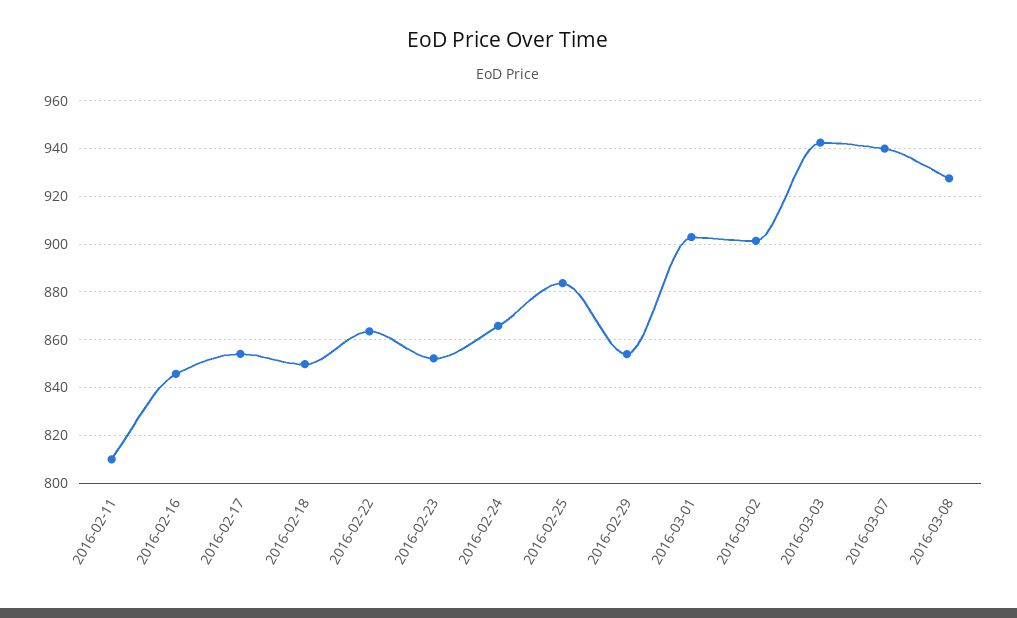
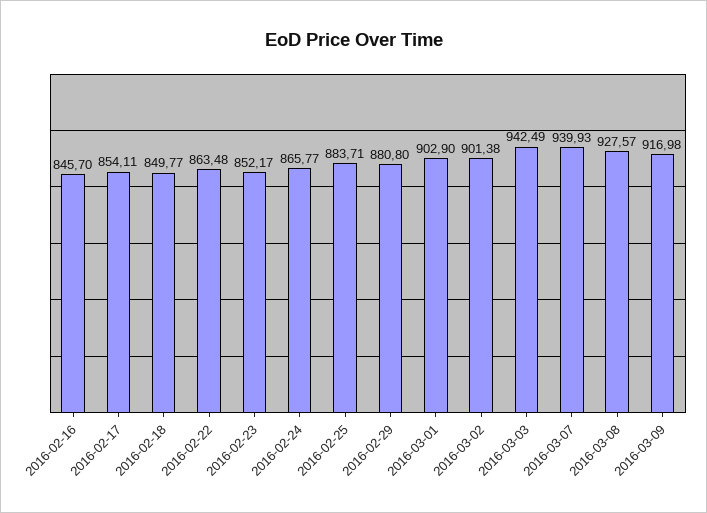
2016-02-11: 810 -> none
2016-02-29: 855 -> 880.8
2016-03-09: none -> 916.98

